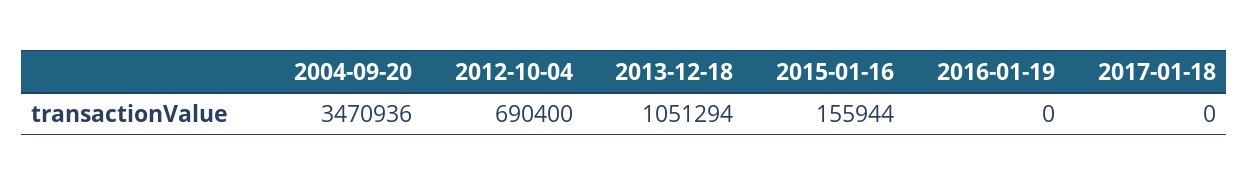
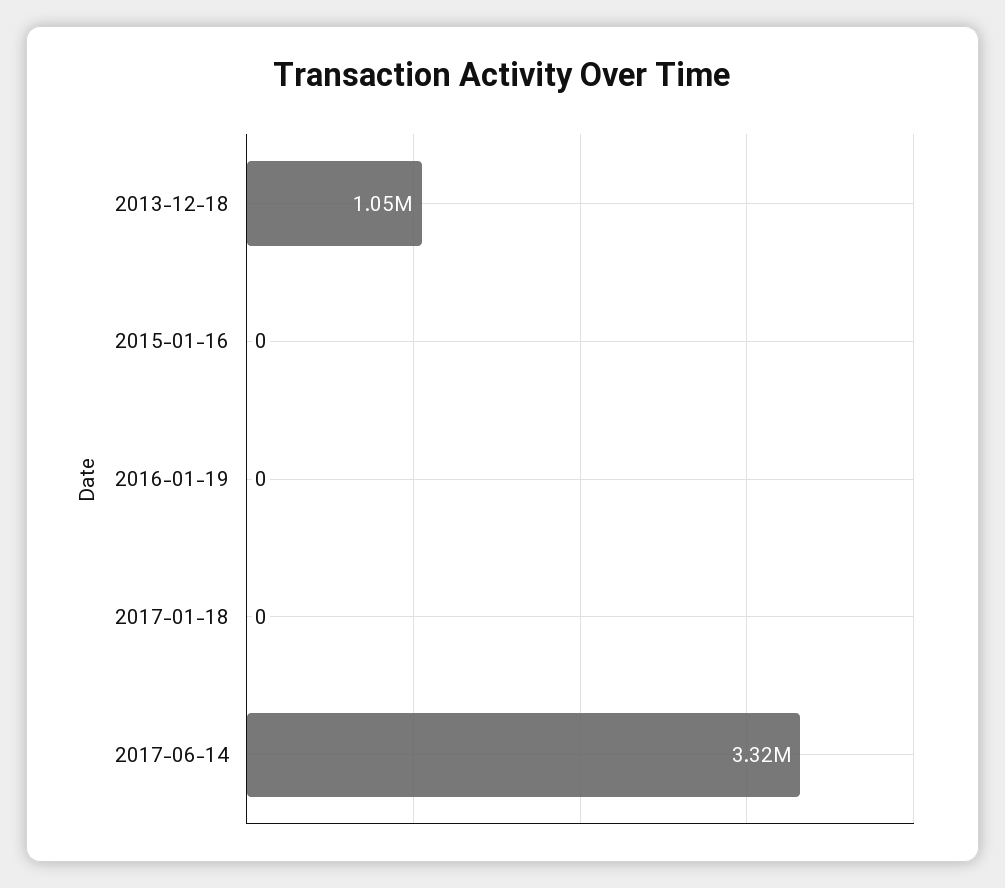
2004-09-20: 3470936 -> none
2012-10-04: 690400 -> none
2015-01-16: 155944 -> 0
2017-06-14: none -> 3320000

